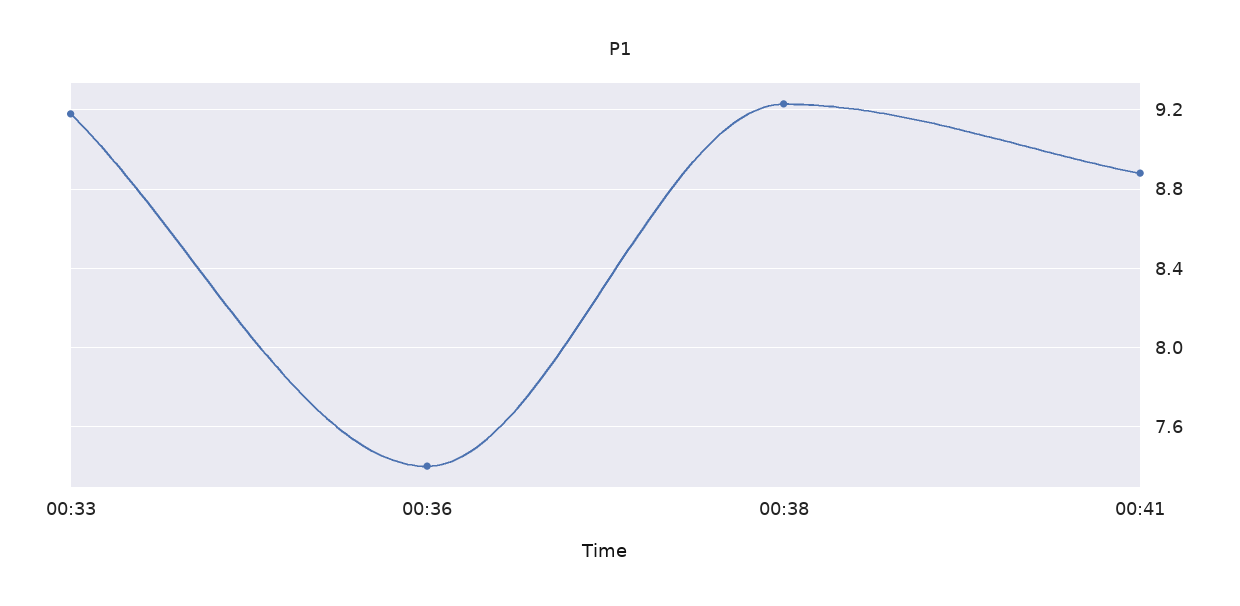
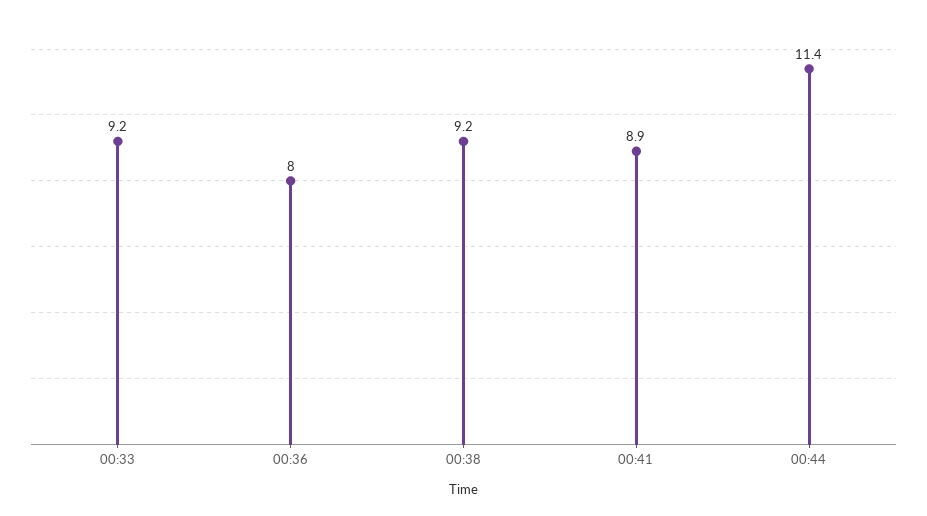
00:36: 7.4 -> 8
00:44: none -> 11.4

